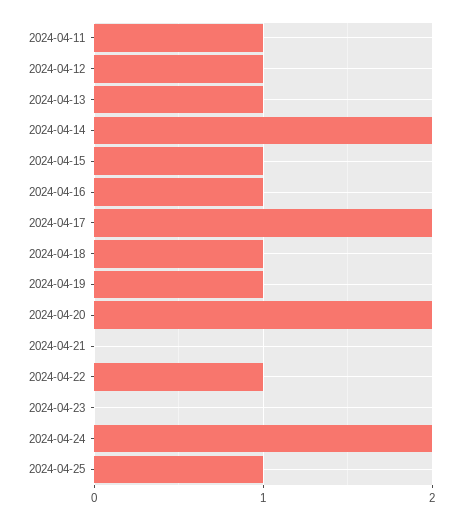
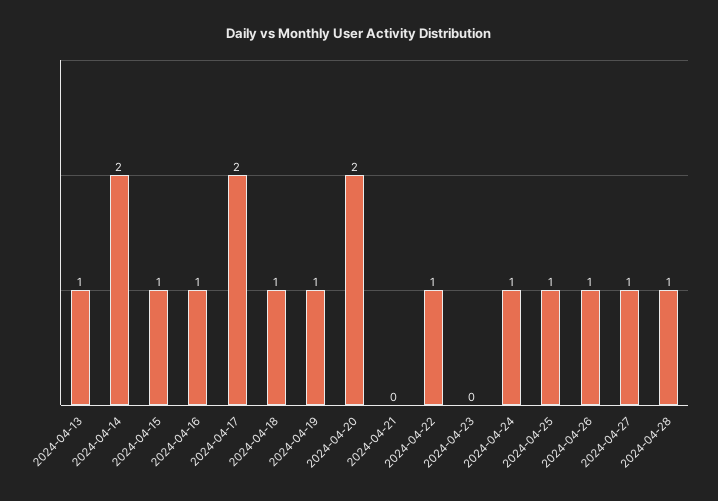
2024-04-11: 1 -> none
2024-04-12: 1 -> none
2024-04-24: 2 -> 1
2024-04-26: none -> 1
2024-04-27: none -> 1
2024-04-28: none -> 1

